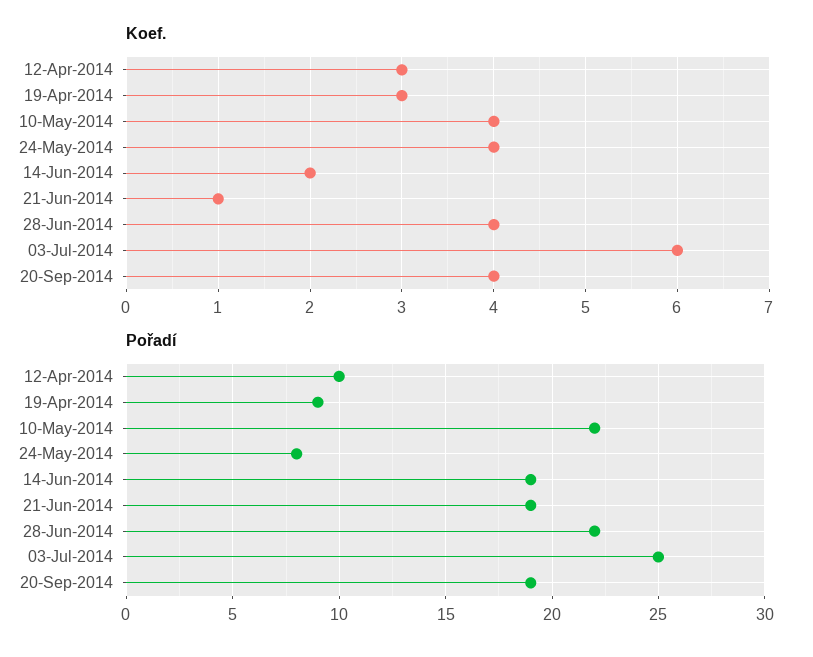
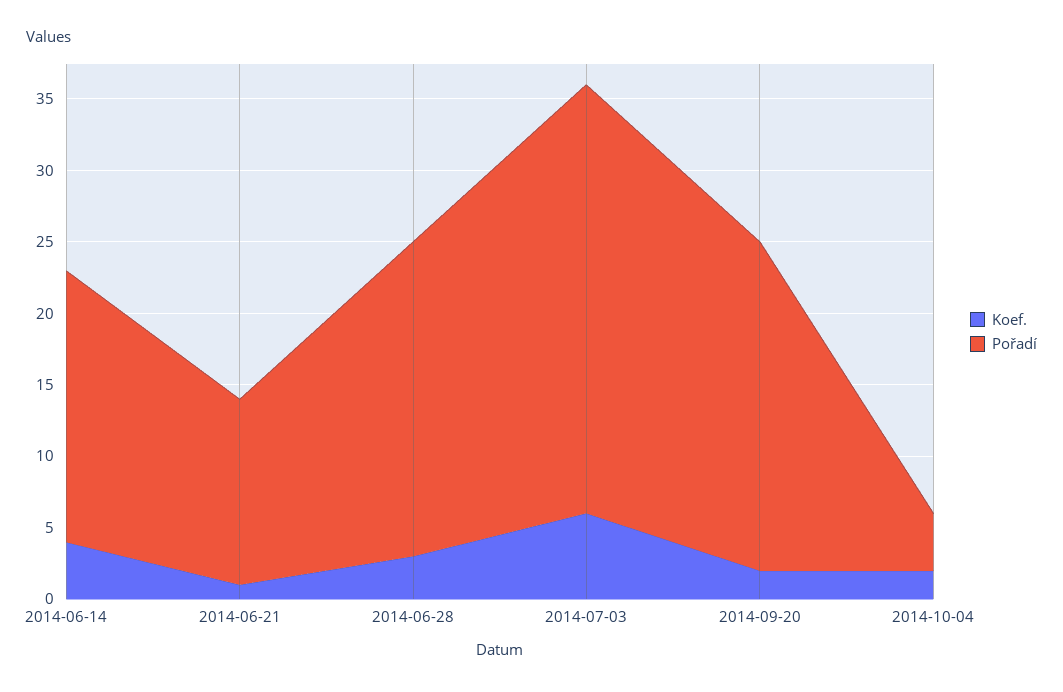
Koef., 12-Apr-2014: 3 -> none
Koef., 19-Apr-2014: 3 -> none
Koef., 10-May-2014: 4 -> none
Koef., 24-May-2014: 4 -> none
Koef., 14-Jun-2014: 2 -> 4
Koef., 28-Jun-2014: 4 -> 3
Koef., 20-Sep-2014: 4 -> 2
Pořadí, 12-Apr-2014: 10 -> none
Pořadí, 19-Apr-2014: 9 -> none
Pořadí, 10-May-2014: 22 -> none
Pořadí, 24-May-2014: 8 -> none
Pořadí, 21-Jun-2014: 19 -> 13
Pořadí, 03-Jul-2014: 25 -> 30
Pořadí, 20-Sep-2014: 19 -> 23
Koef., 2014-10-04: none -> 2
Pořadí, 2014-10-04: none -> 4

